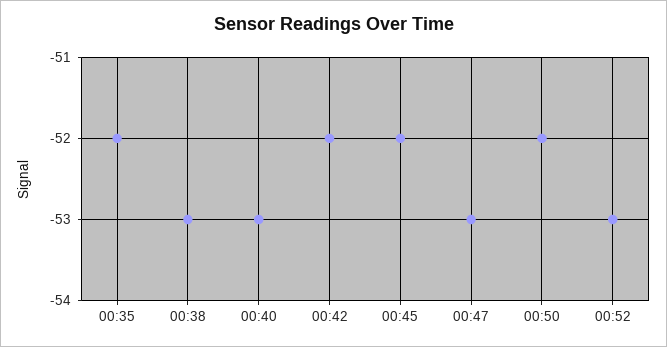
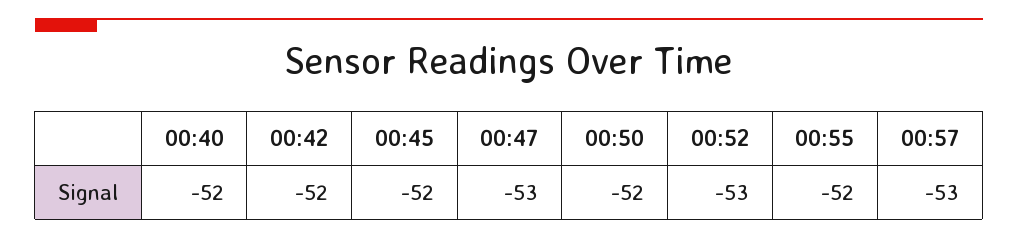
00:35: -52 -> none
00:38: -53 -> none
00:40: -53 -> -52
00:55: none -> -52
00:57: none -> -53

